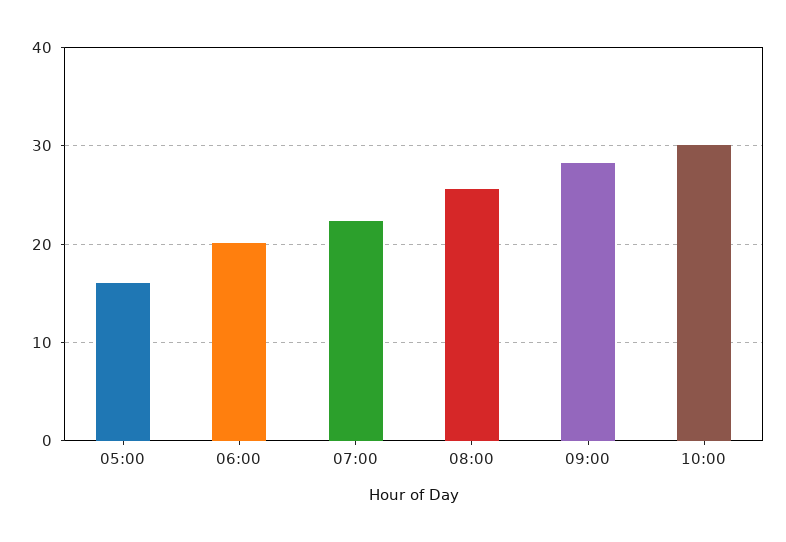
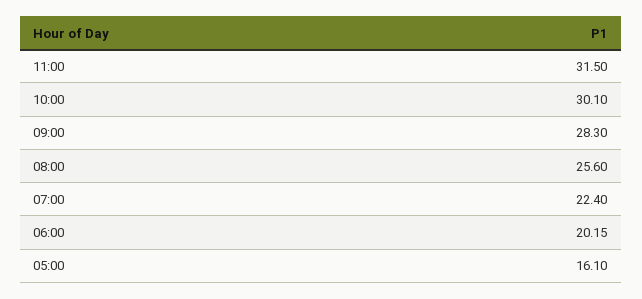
11:00: none -> 31.5

